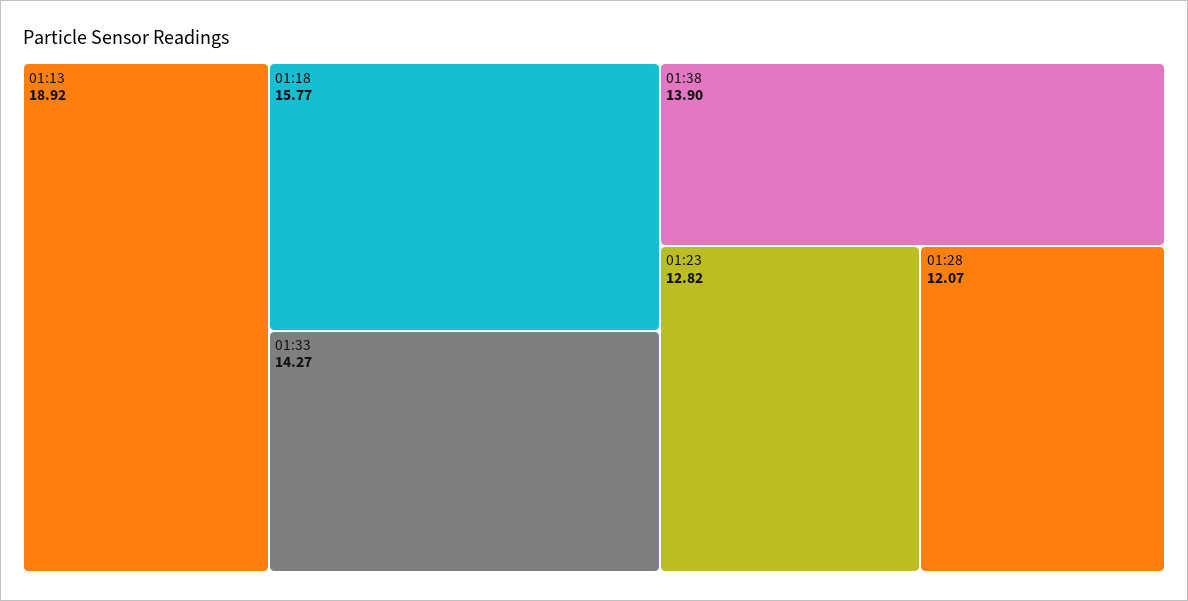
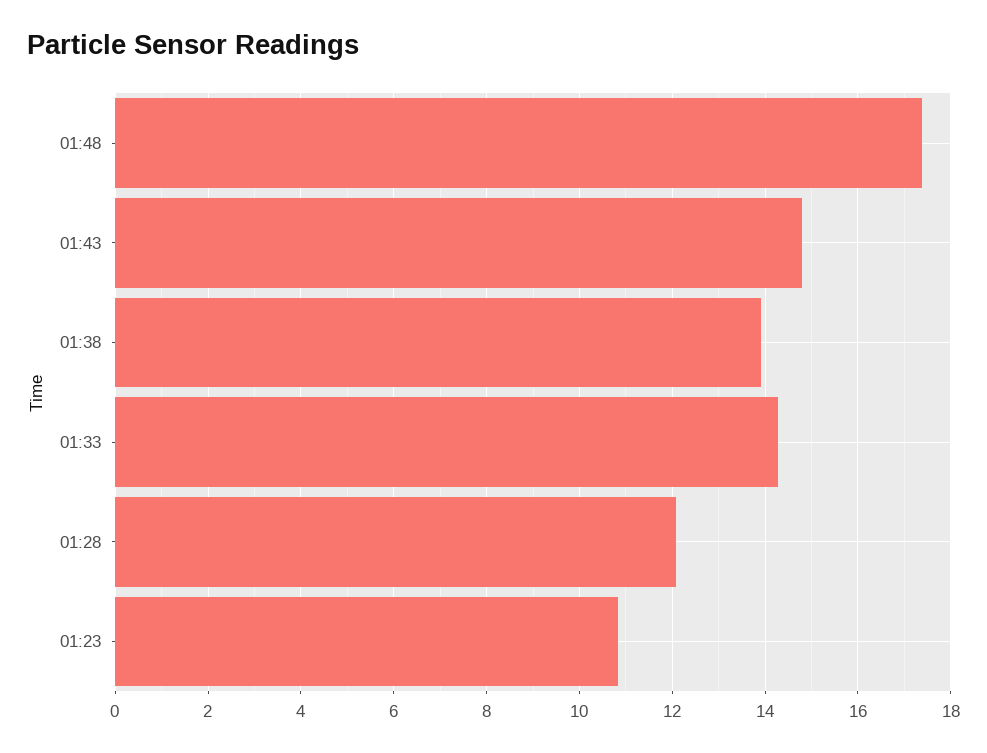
01:13: 18.92 -> none
01:18: 15.77 -> none
01:23: 12.82 -> 10.8
01:48: none -> 17.4
01:43: none -> 14.8

